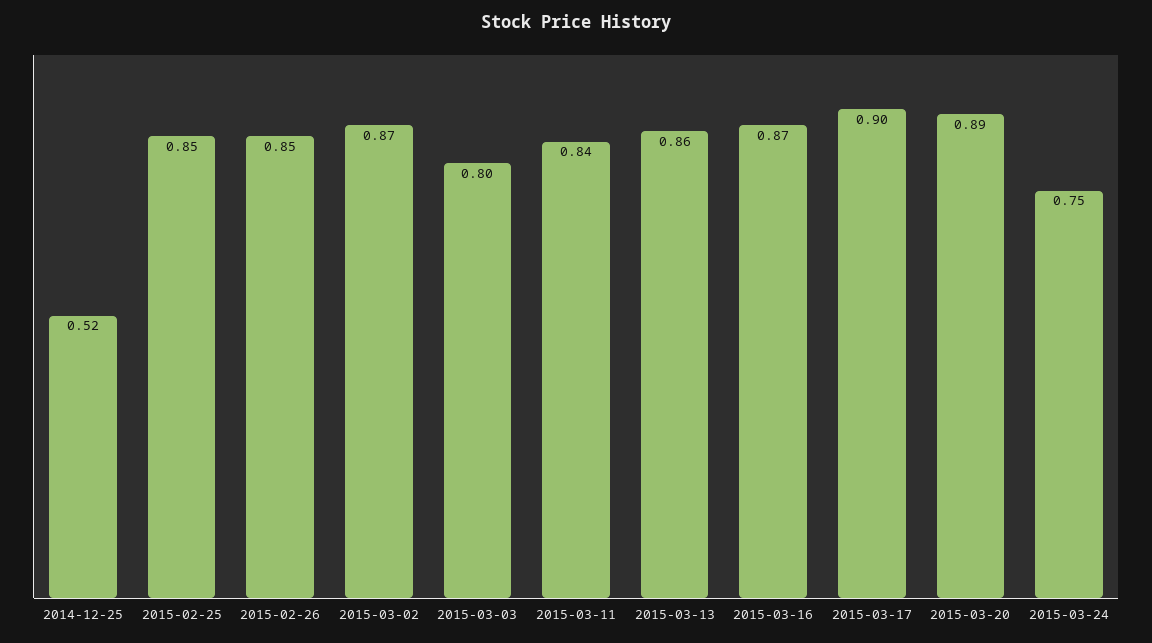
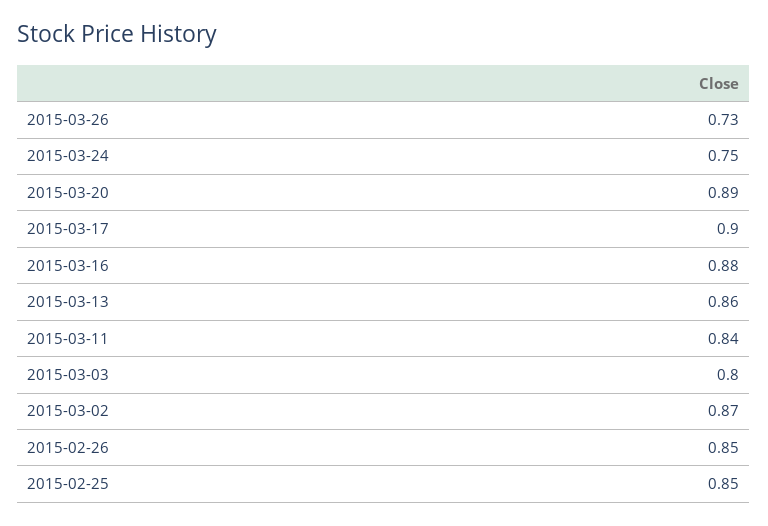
2014-12-25: 0.52 -> none
2015-03-16: 0.87 -> 0.88
2015-03-26: none -> 0.73

